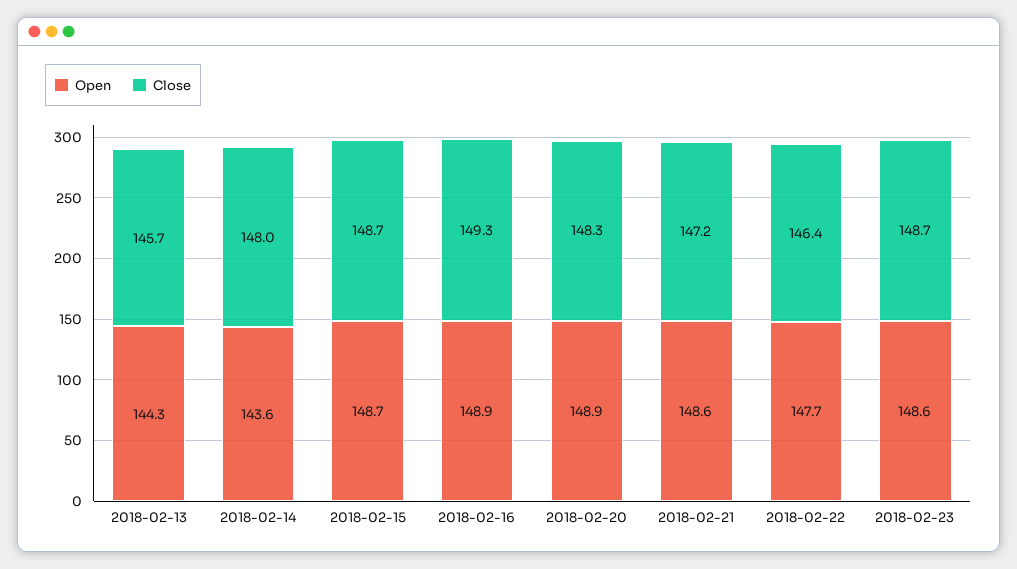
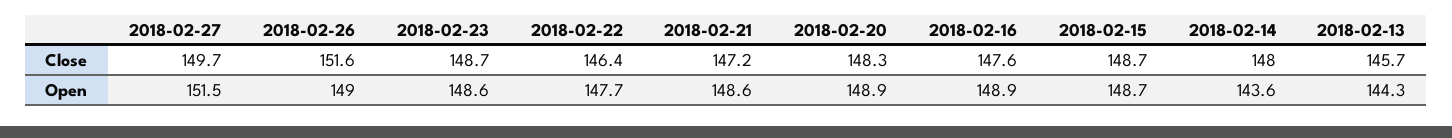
Close, 2018-02-16: 149.3 -> 147.6
Close, 2018-02-27: none -> 149.7
Close, 2018-02-26: none -> 151.6
Open, 2018-02-27: none -> 151.5
Open, 2018-02-26: none -> 149

